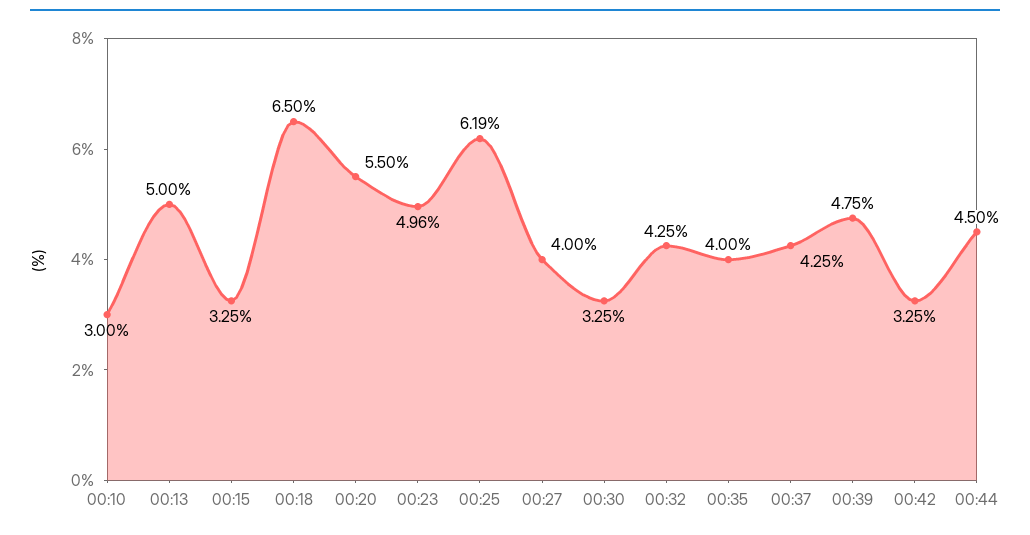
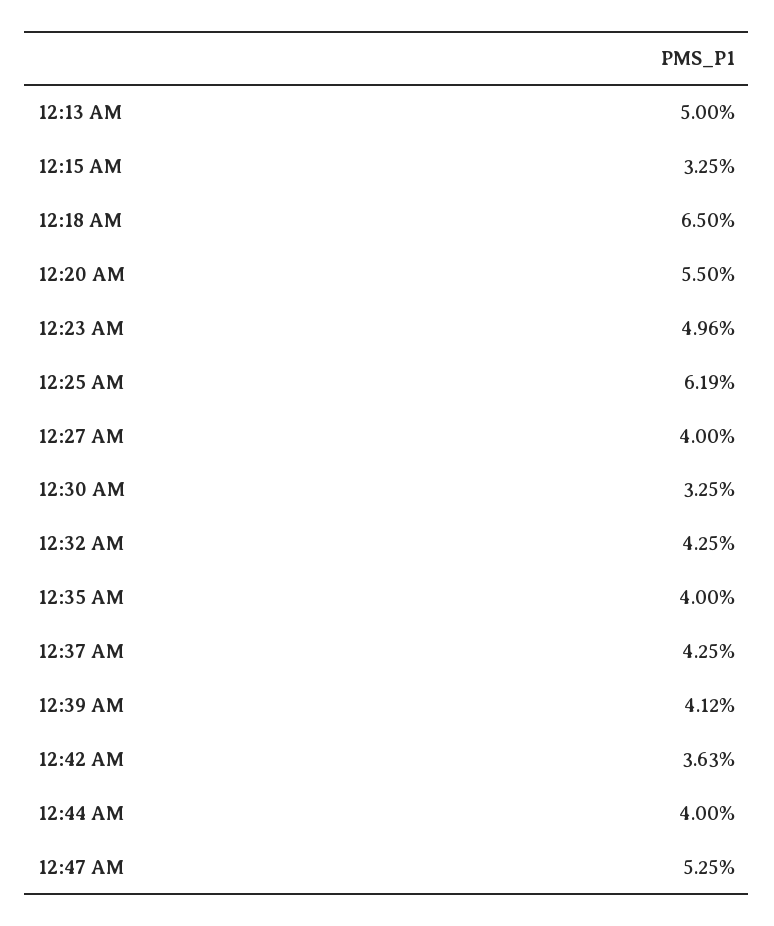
00:10: 3 -> none
00:39: 4.75 -> 4.12
00:42: 3.25 -> 3.63
00:44: 4.5 -> 4
12:47 AM: none -> 5.25

